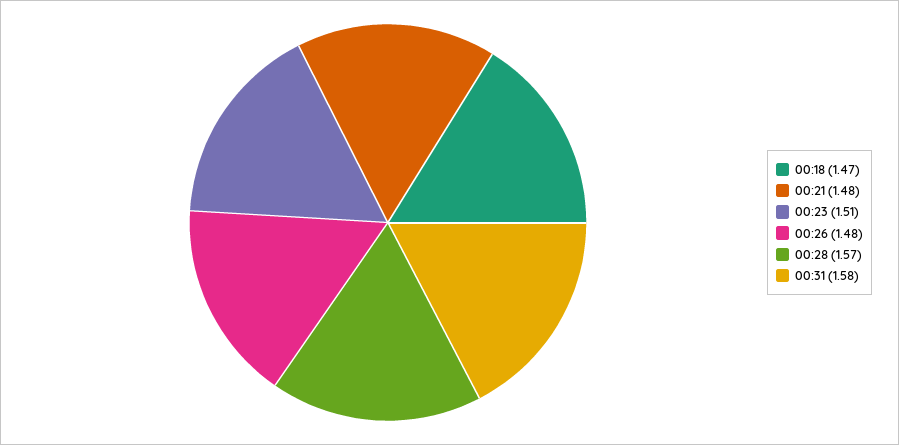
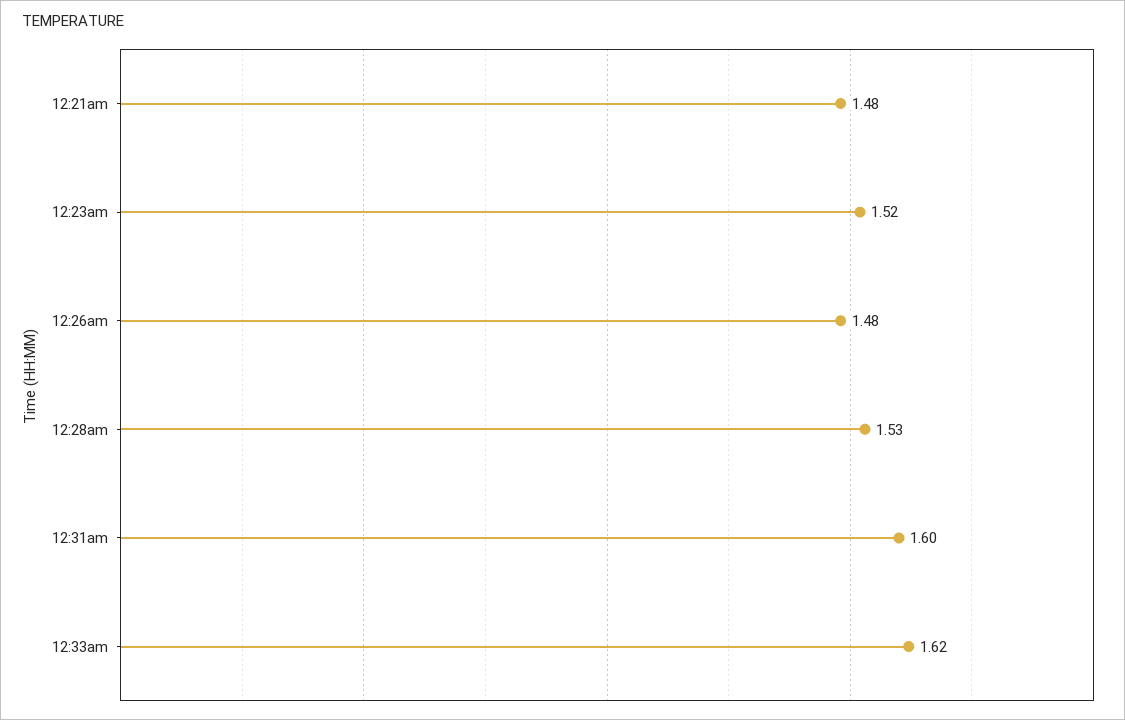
00:18: 1.47 -> none
00:23: 1.51 -> 1.52
00:28: 1.57 -> 1.53
00:31: 1.58 -> 1.6
12:33am: none -> 1.62

